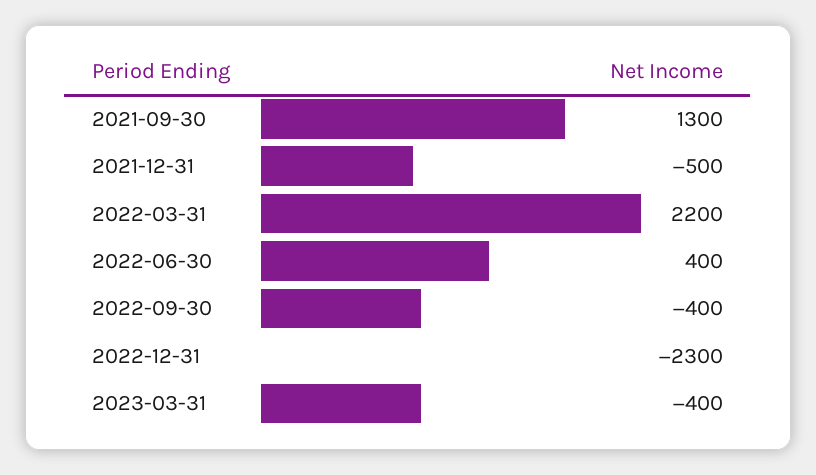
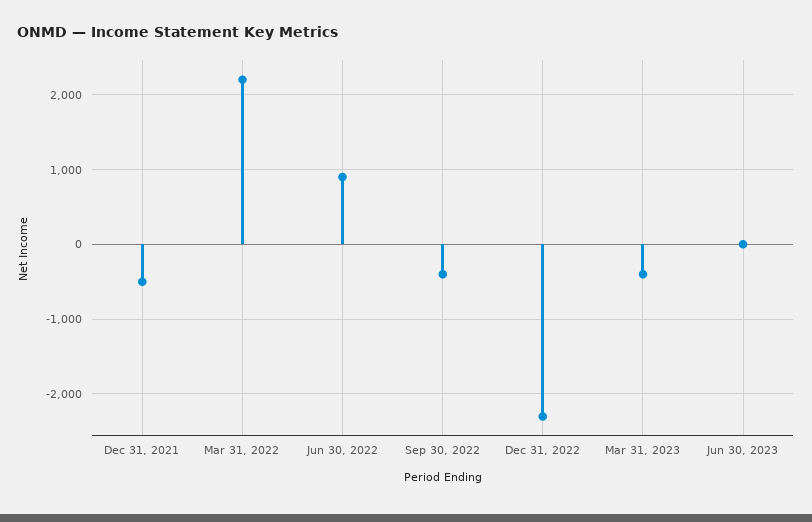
2021-09-30: 1300 -> none
2022-06-30: 400 -> 900
Jun 30, 2023: none -> 0

